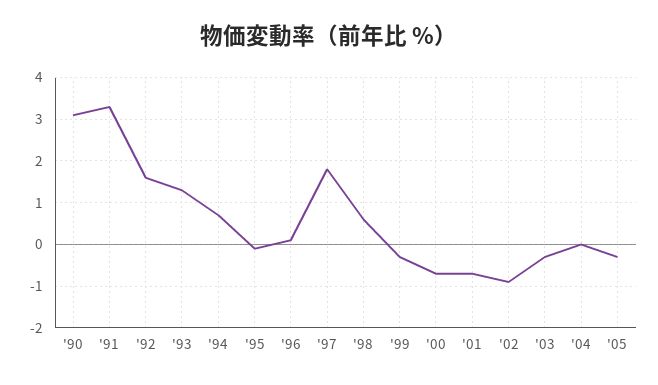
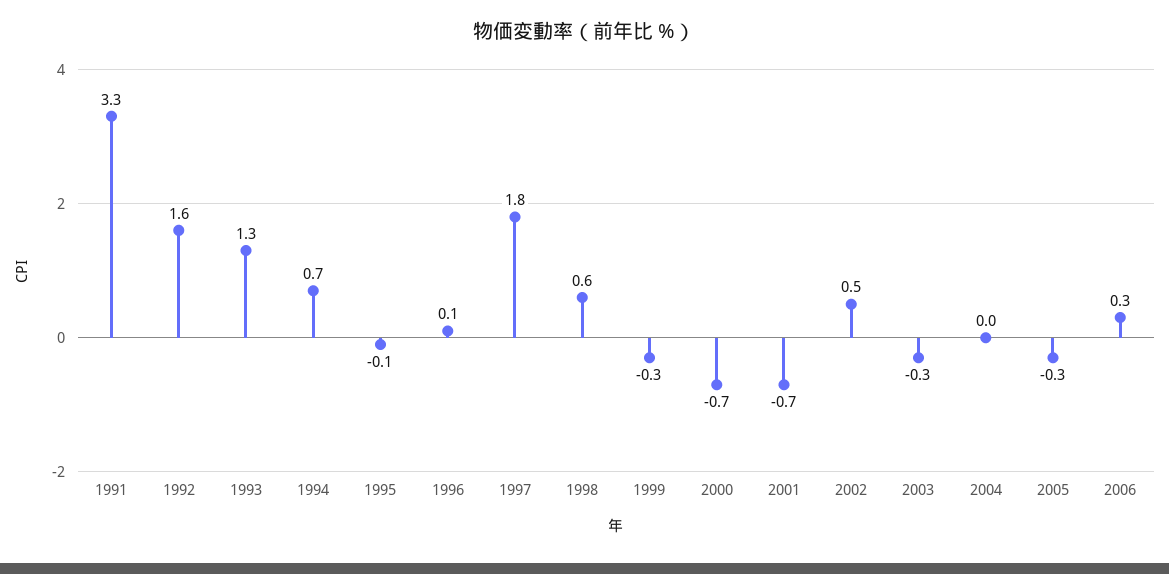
'90: 3 -> none
'02: -1 -> 0.5
2006: none -> 0.3

